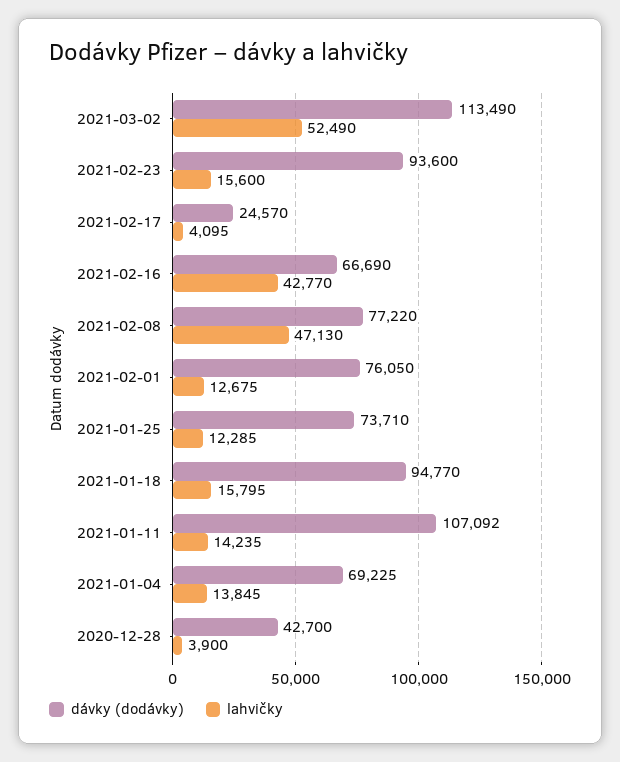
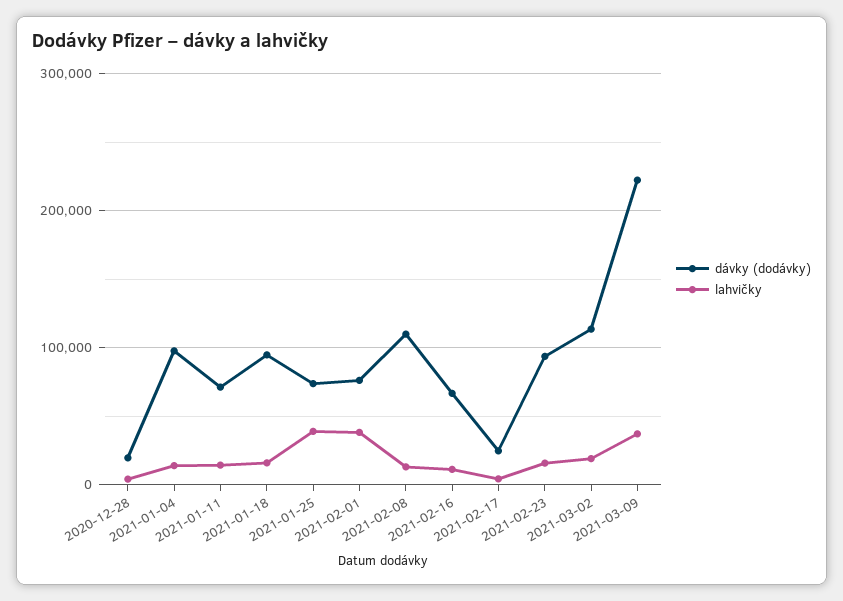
lahvičky, 2021-03-02: 52490 -> 20000
lahvičky, 2021-02-16: 42770 -> 10000
dávky (dodávky), 2021-02-08: 77220 -> 110000
lahvičky, 2021-02-08: 47130 -> 10000
lahvičky, 2021-02-01: 12675 -> 40000
lahvičky, 2021-01-25: 12285 -> 40000
dávky (dodávky), 2021-01-11: 107092 -> 70000
dávky (dodávky), 2021-01-04: 69225 -> 100000
dávky (dodávky), 2020-12-28: 42700 -> 20000
dávky (dodávky), 2021-03-09: none -> 220000
lahvičky, 2021-03-09: none -> 40000

